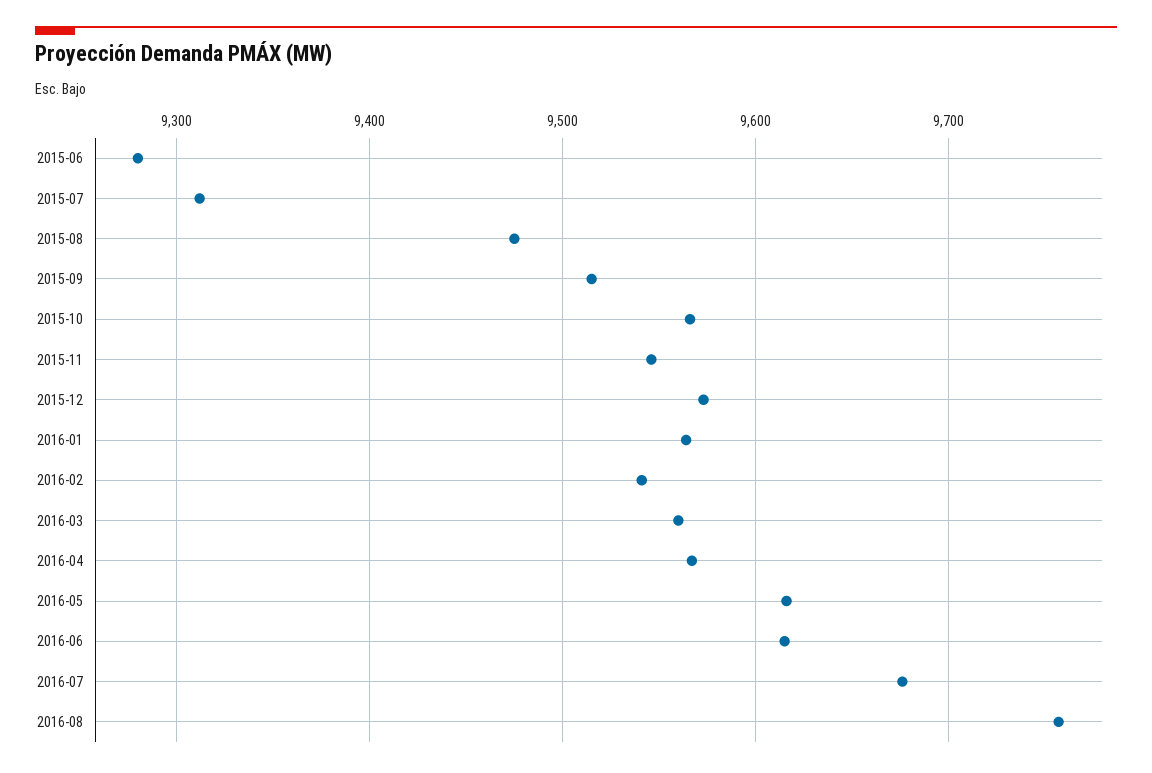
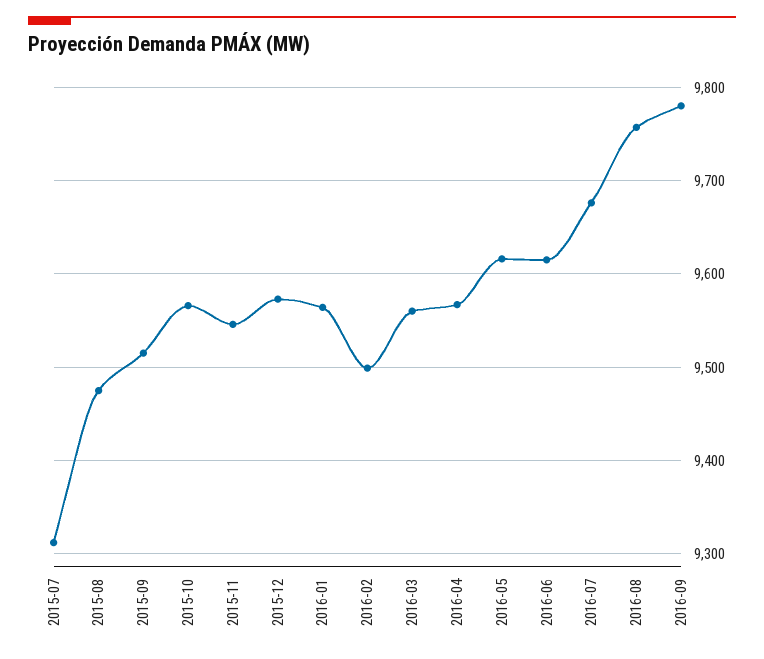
2015-06: 9280 -> none
2016-02: 9540 -> 9500
2016-09: none -> 9780

